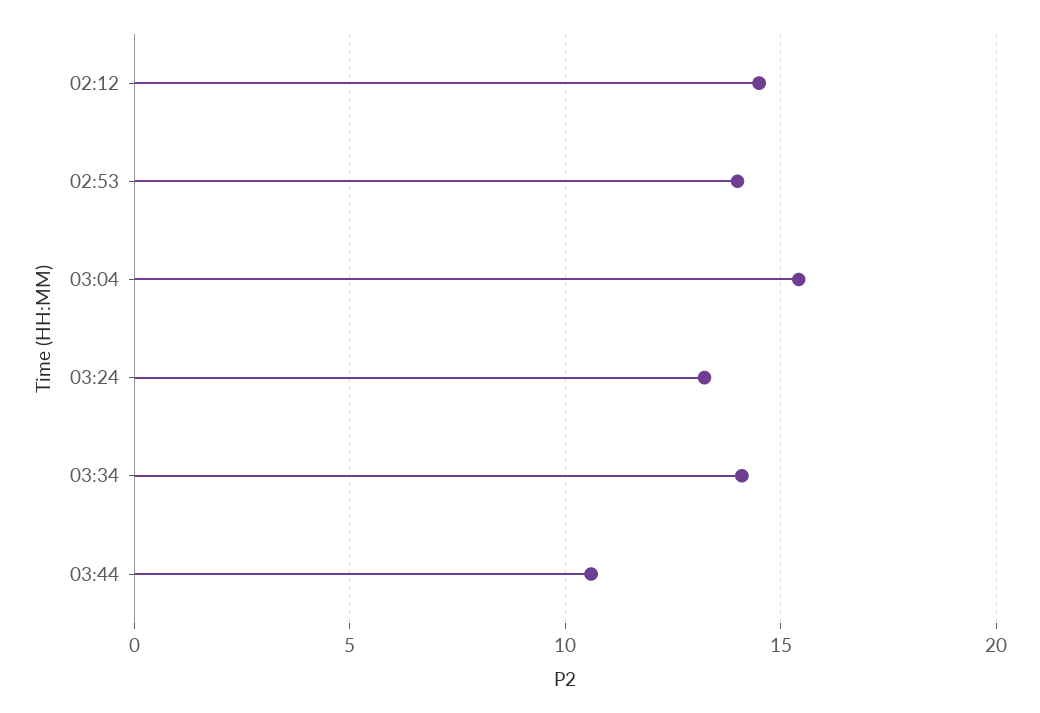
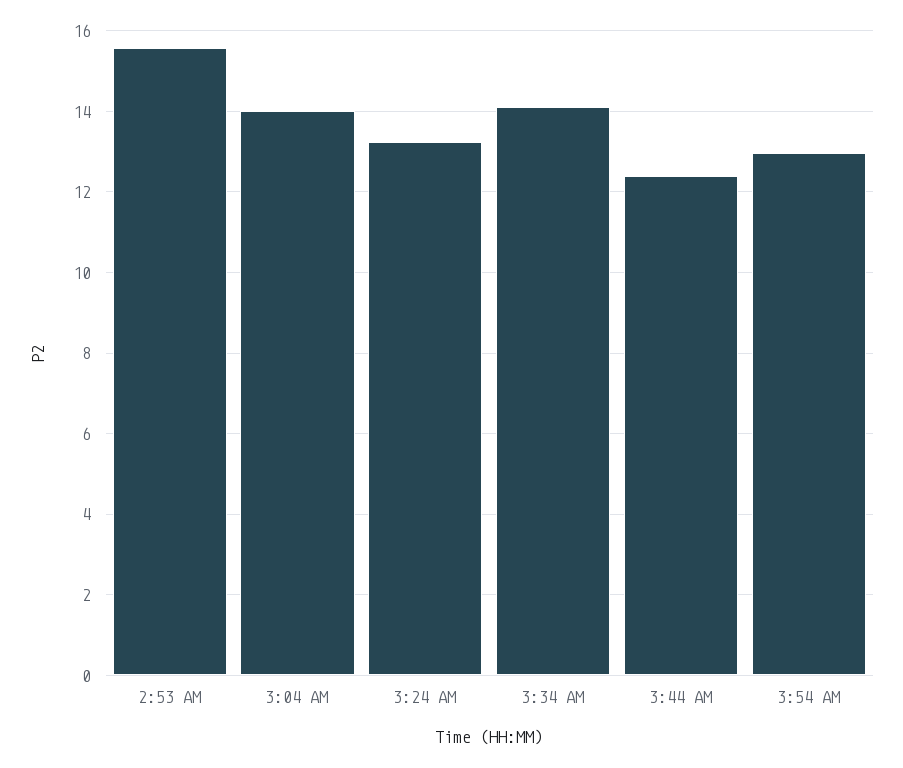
02:12: 14.5 -> none
02:53: 14 -> 15.6
03:04: 15.5 -> 14
03:44: 10.5 -> 12.4
3:54 AM: none -> 13

